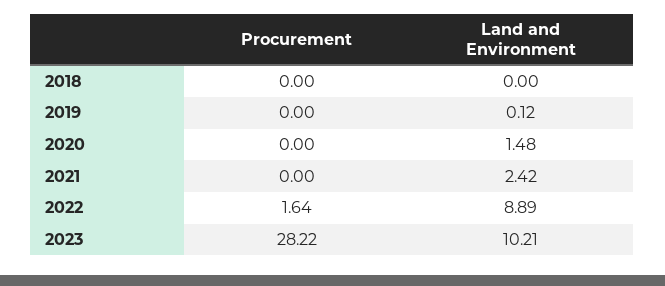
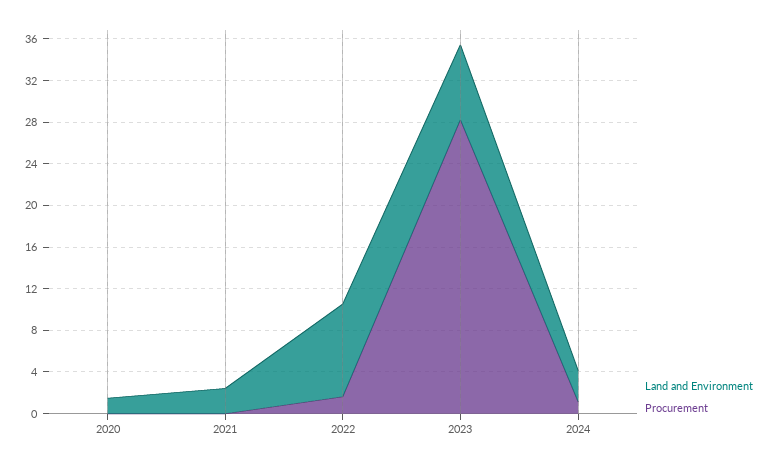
Procurement, 2018: 0 -> none
Land and Environment, 2018: 0 -> none
Procurement, 2019: 0 -> none
Land and Environment, 2019: 0.12 -> none
Land and Environment, 2023: 10.21 -> 7
Land and Environment, 2024: none -> 3
Procurement, 2024: none -> 1

